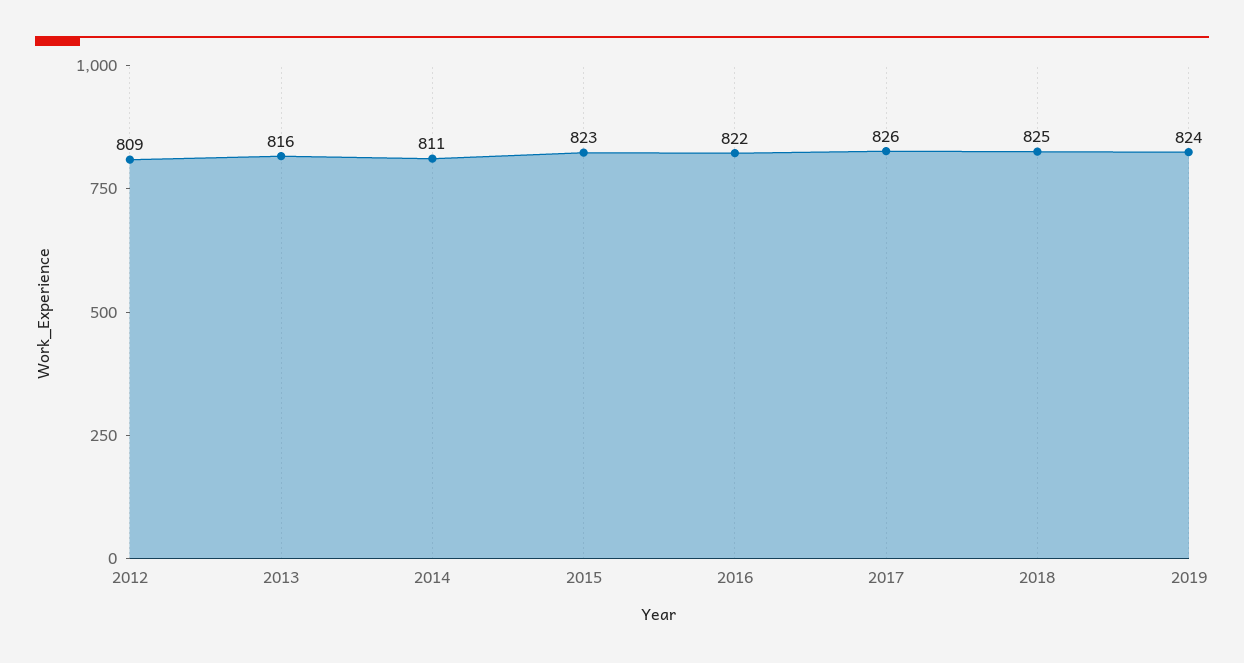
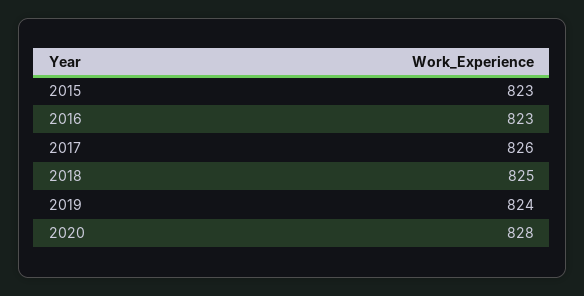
2012: 809 -> none
2013: 816 -> none
2014: 811 -> none
2016: 822 -> 823
2020: none -> 828

